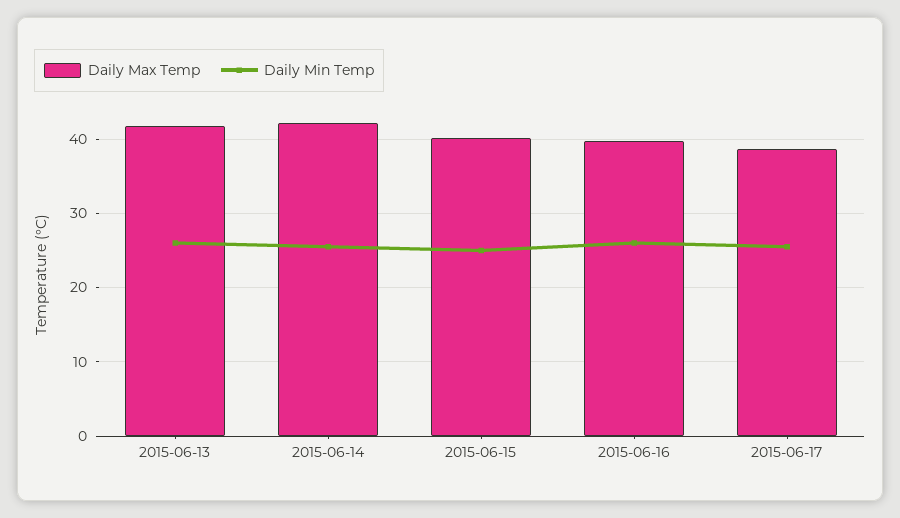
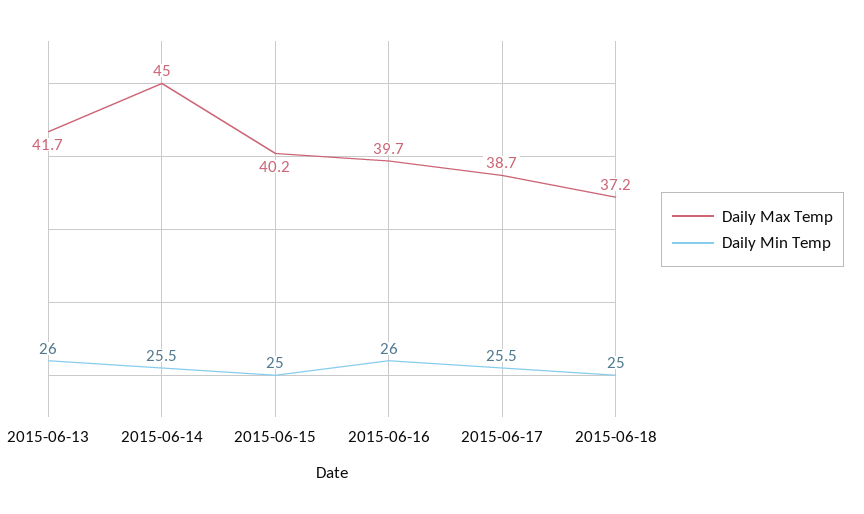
Daily Max Temp, 2015-06-14: 42 -> 45
Daily Max Temp, 2015-06-18: none -> 37.2
Daily Min Temp, 2015-06-18: none -> 25

